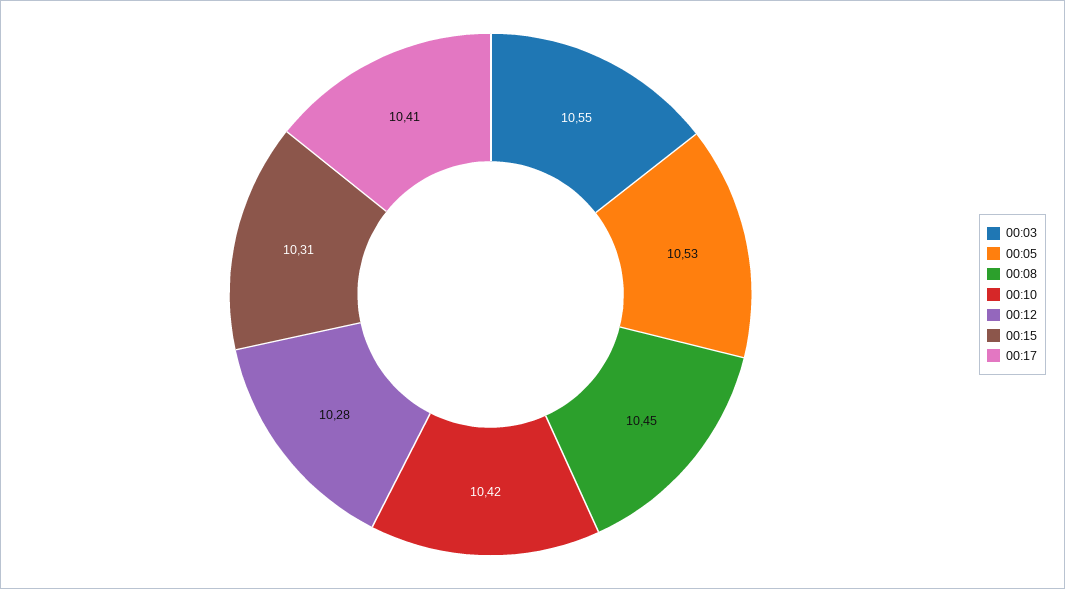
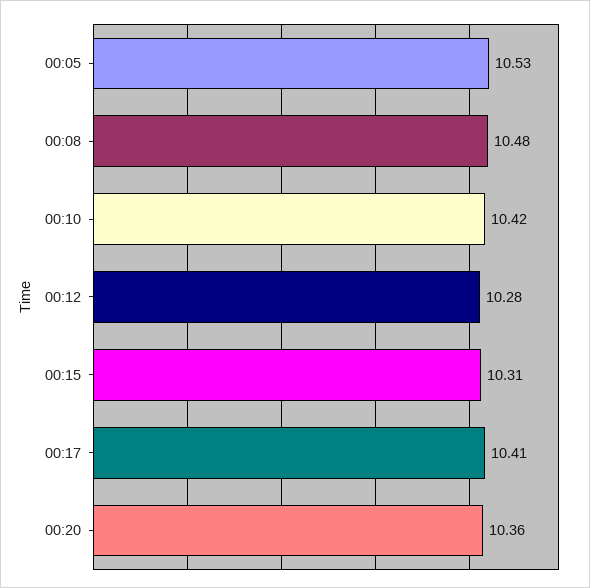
00:03: 10.55 -> none
00:08: 10.45 -> 10.48
00:20: none -> 10.36

